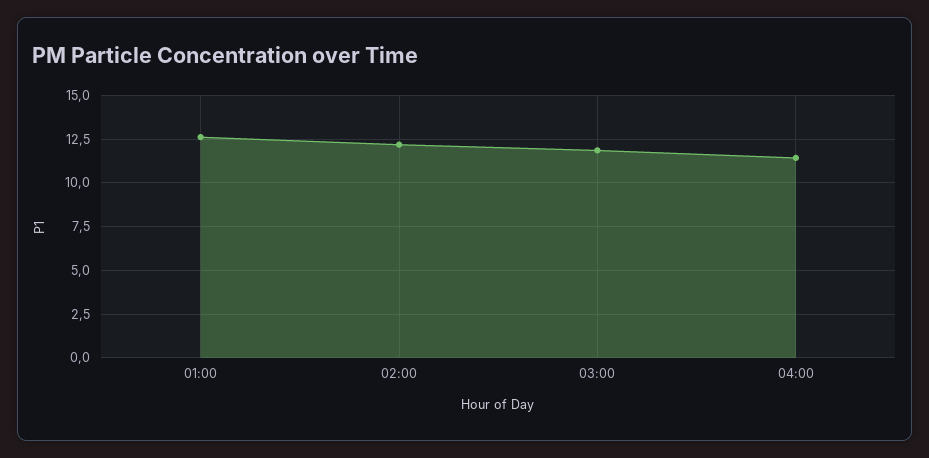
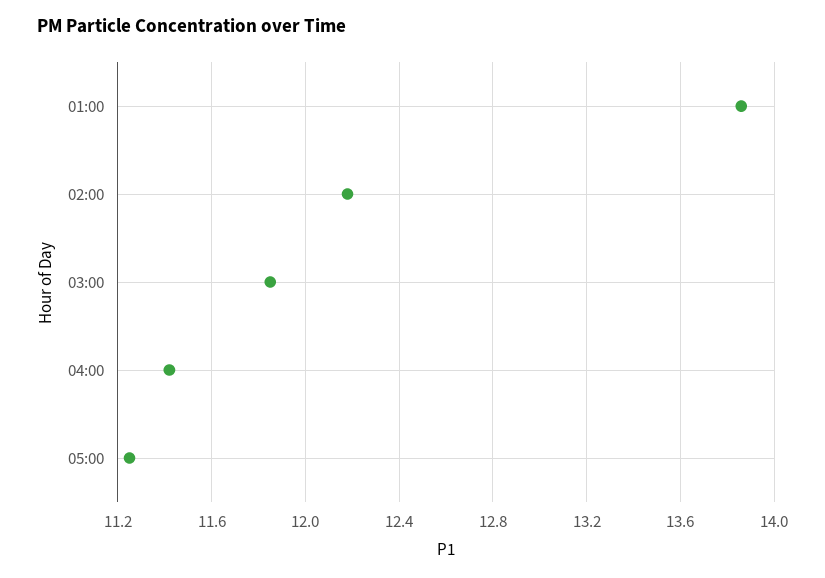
01:00: 12.5 -> 13.85
05:00: none -> 11.25

